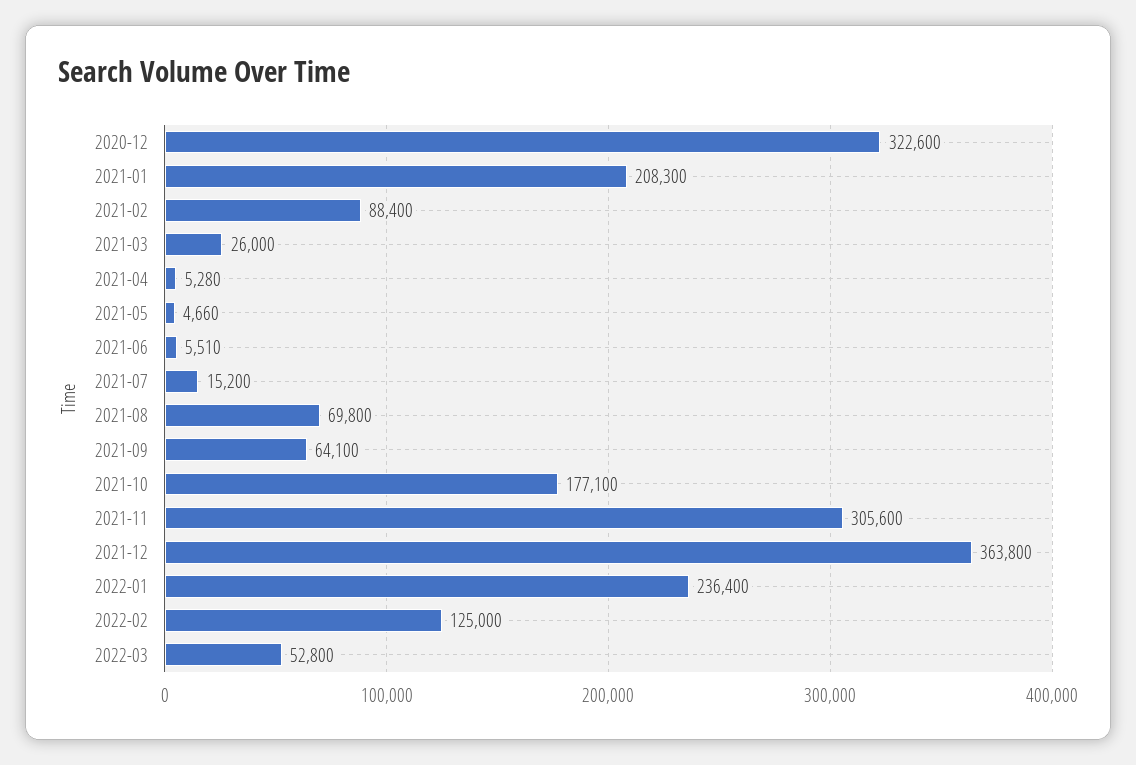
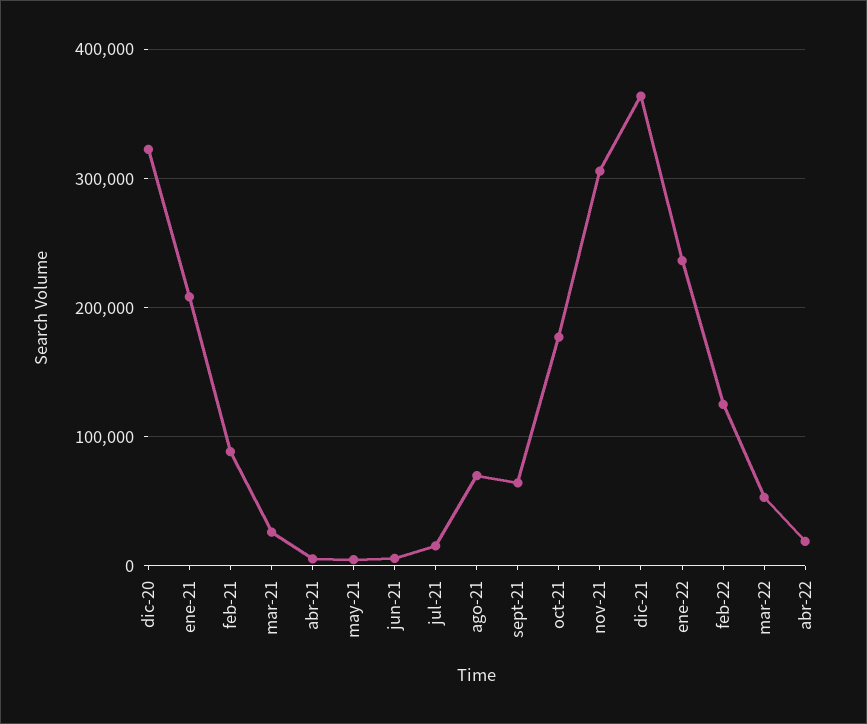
abr-22: none -> 20000

